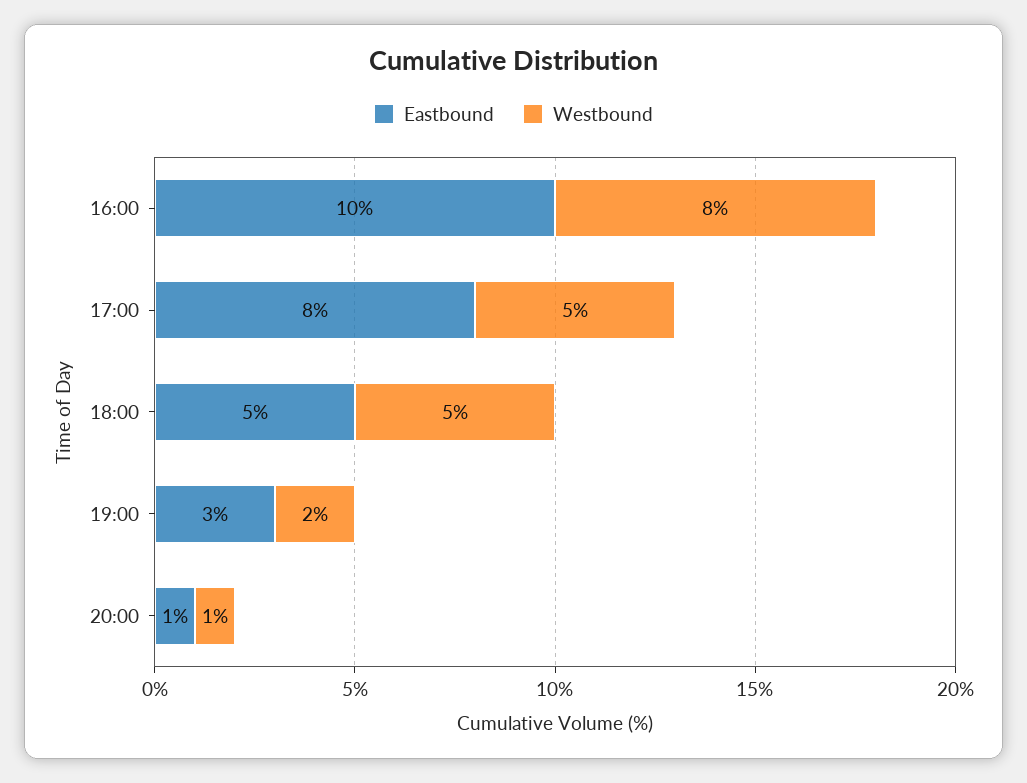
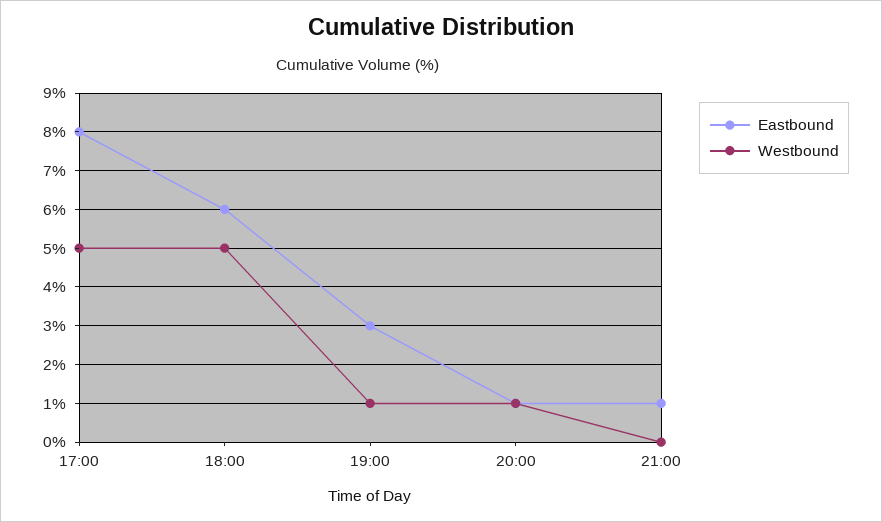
Eastbound, 16:00: 10 -> none
Westbound, 16:00: 8 -> none
Eastbound, 18:00: 5 -> 6
Westbound, 19:00: 2 -> 1
Eastbound, 21:00: none -> 1
Westbound, 21:00: none -> 0

